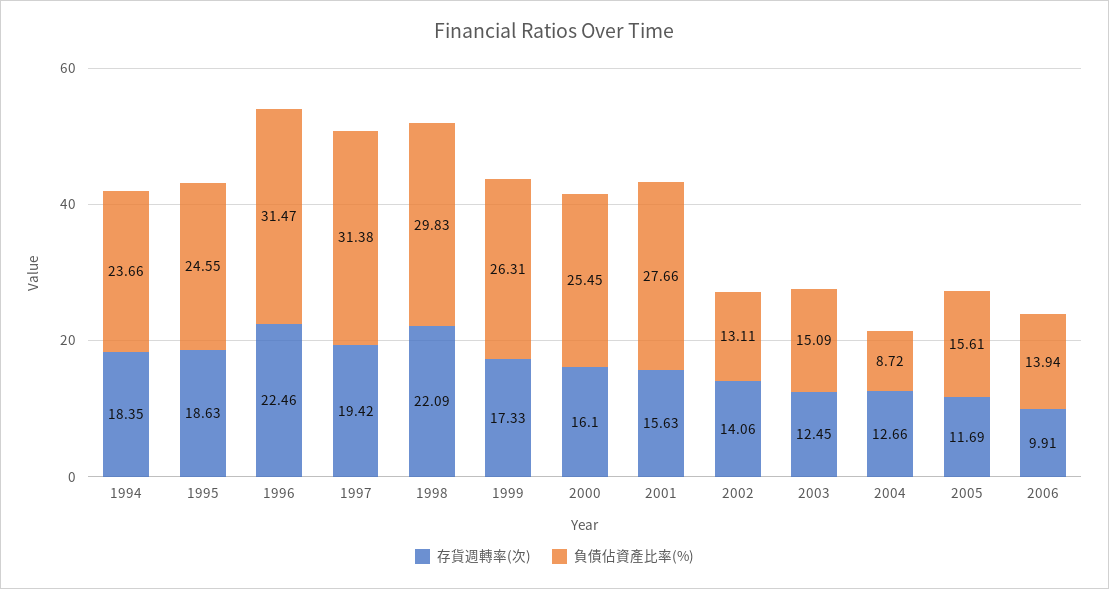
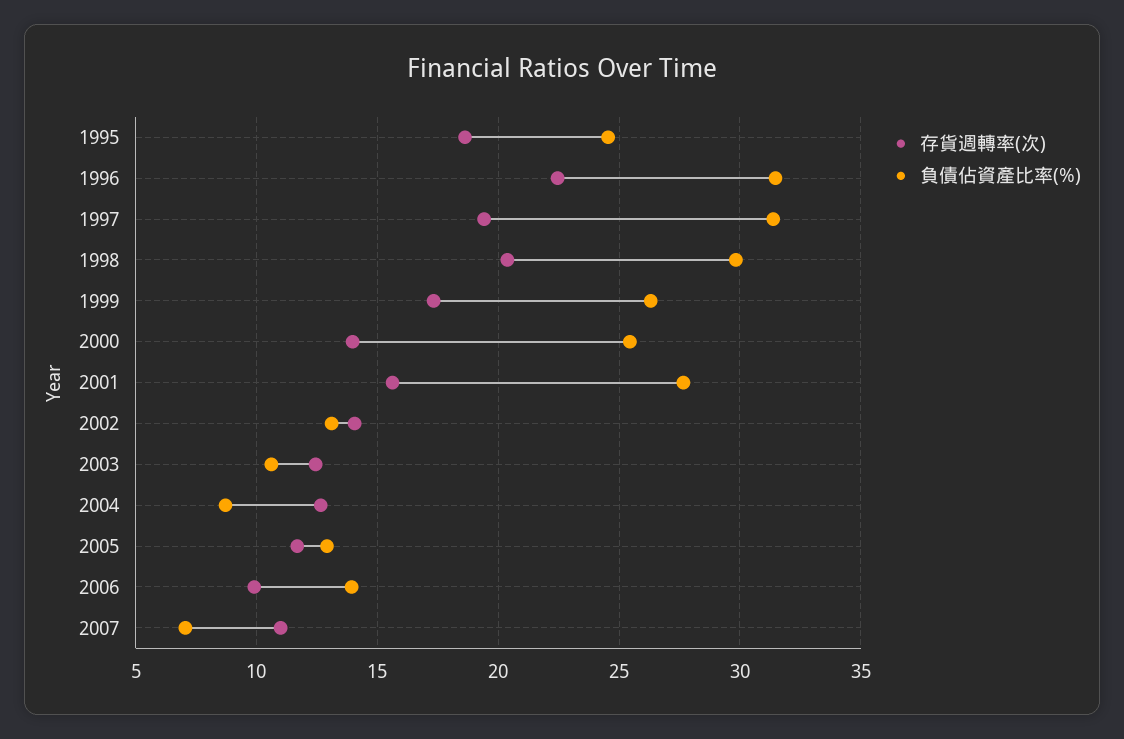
存貨週轉率(次), 1994: 18.35 -> none
負債佔資產比率(%), 1994: 23.66 -> none
存貨週轉率(次), 1998: 22.09 -> 20.5
存貨週轉率(次), 2000: 16.1 -> 14
負債佔資產比率(%), 2003: 15.09 -> 10.5
負債佔資產比率(%), 2005: 15.61 -> 13
存貨週轉率(次), 2007: none -> 11
負債佔資產比率(%), 2007: none -> 7

